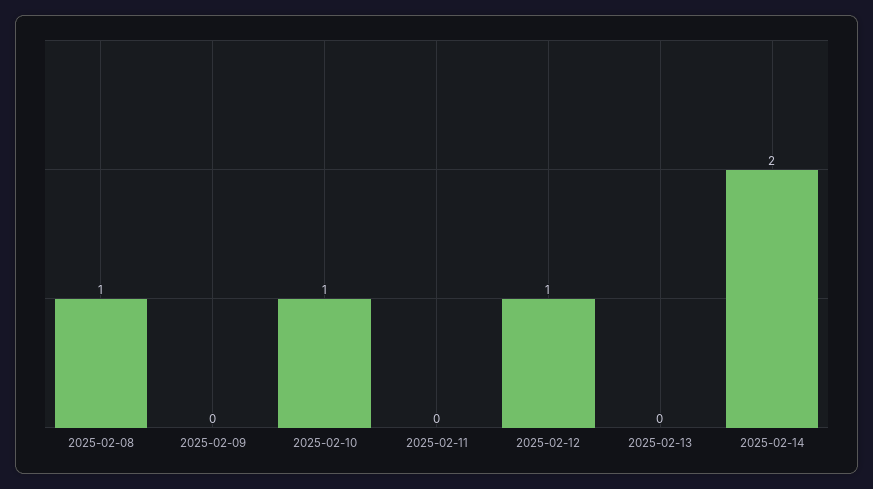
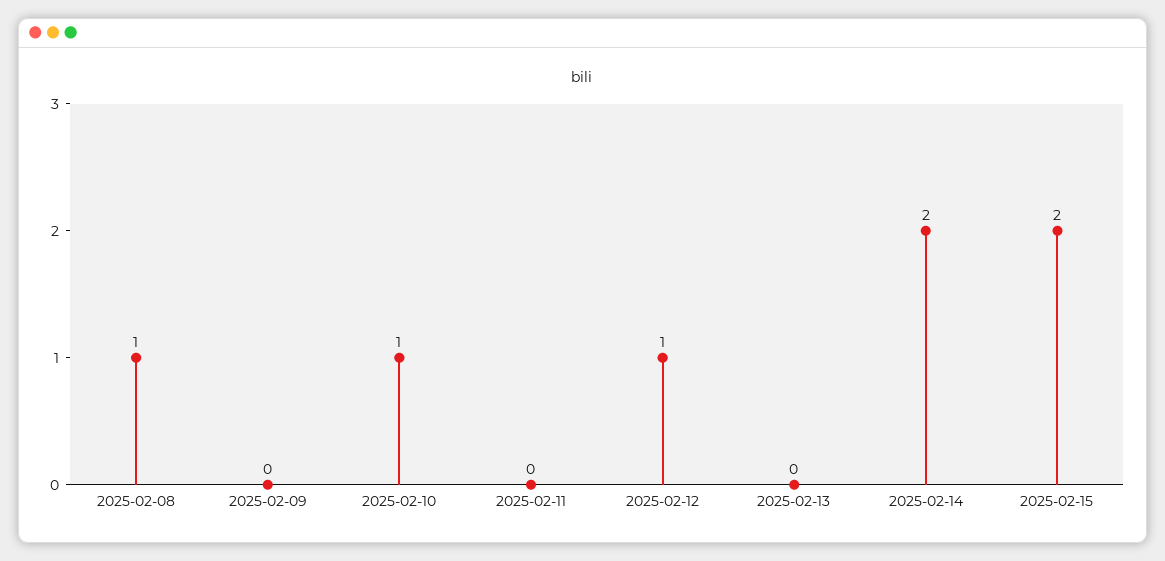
2025-02-15: none -> 2

